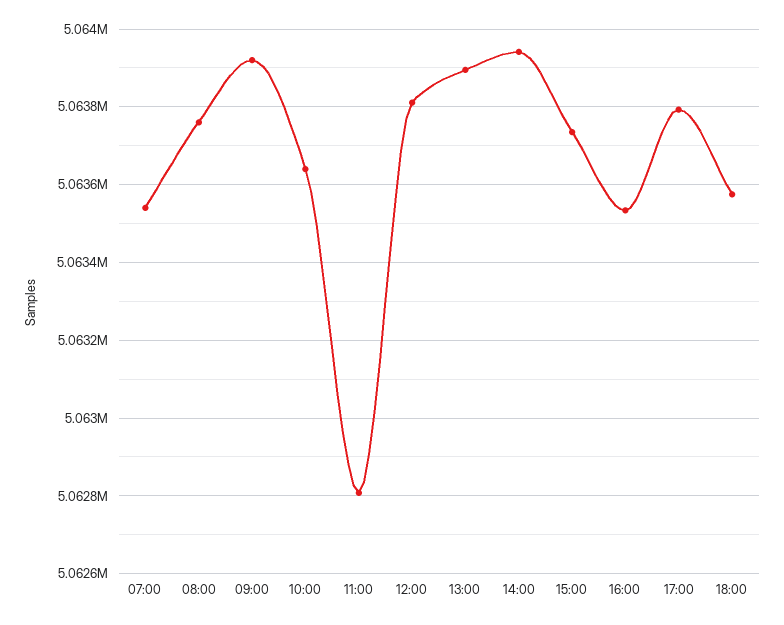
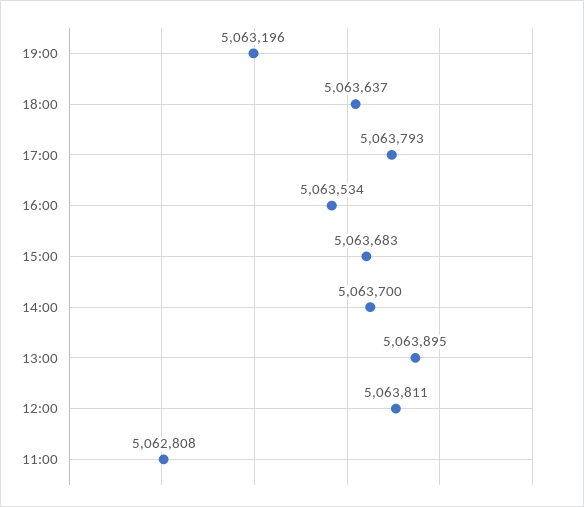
07:00: 5063540 -> none
08:00: 5063760 -> none
09:00: 5063920 -> none
10:00: 5063640 -> none
14:00: 5063940 -> 5063700
15:00: 5063740 -> 5063683
18:00: 5063580 -> 5063637
19:00: none -> 5063196

